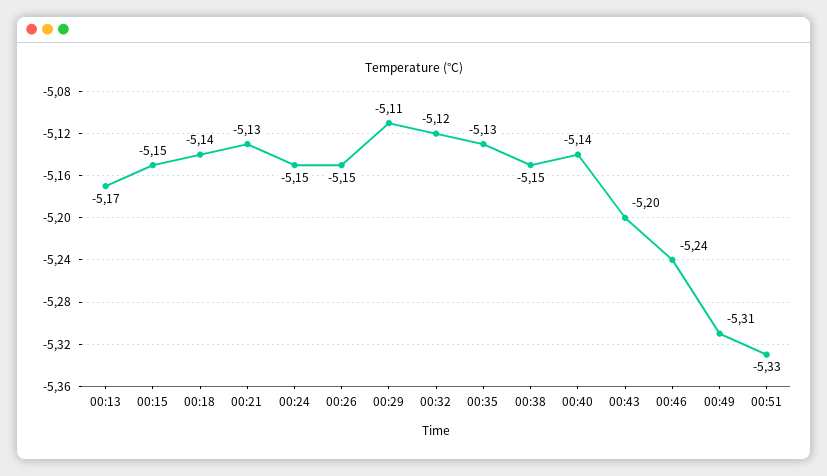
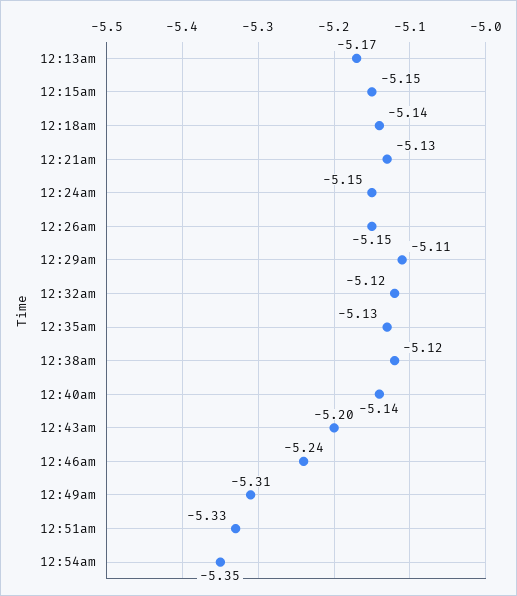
00:38: -5.15 -> -5.12
12:54am: none -> -5.35

